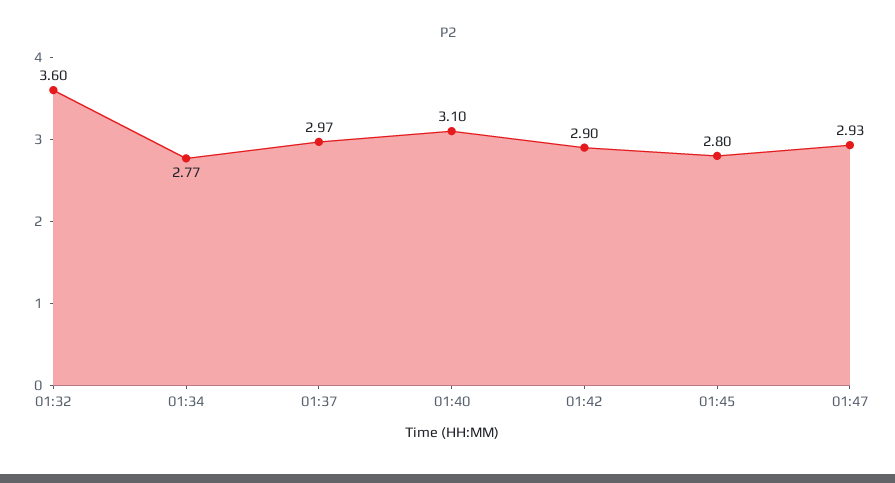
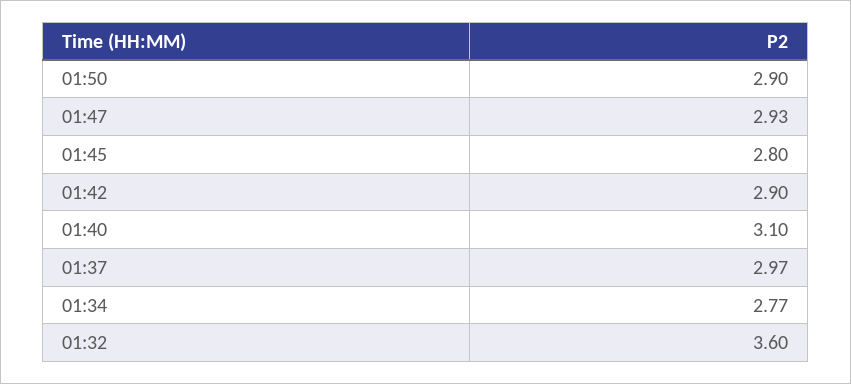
01:50: none -> 2.9

